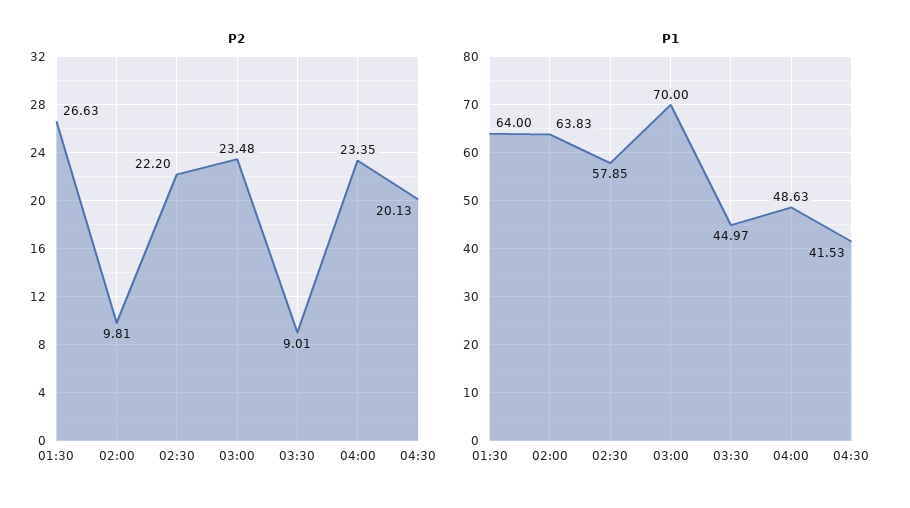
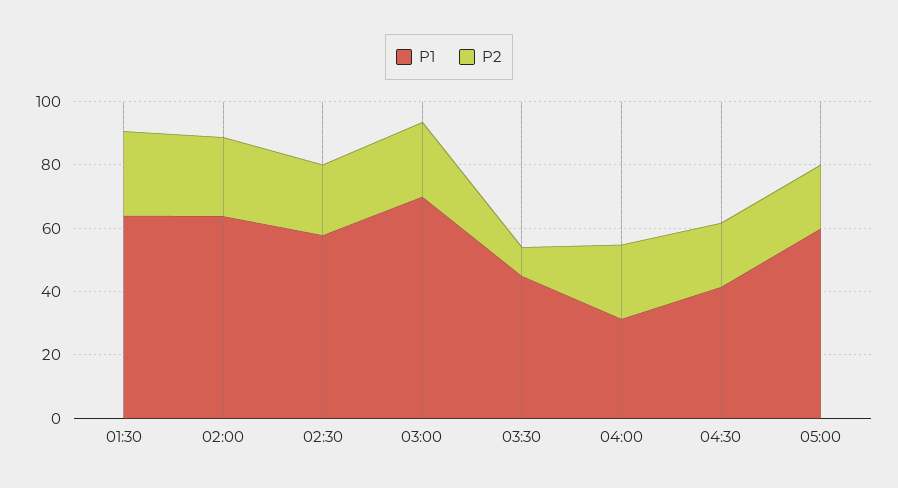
P2, 02:00: 9.81 -> 25
P1, 04:00: 48.63 -> 30
P1, 05:00: none -> 60
P2, 05:00: none -> 20

